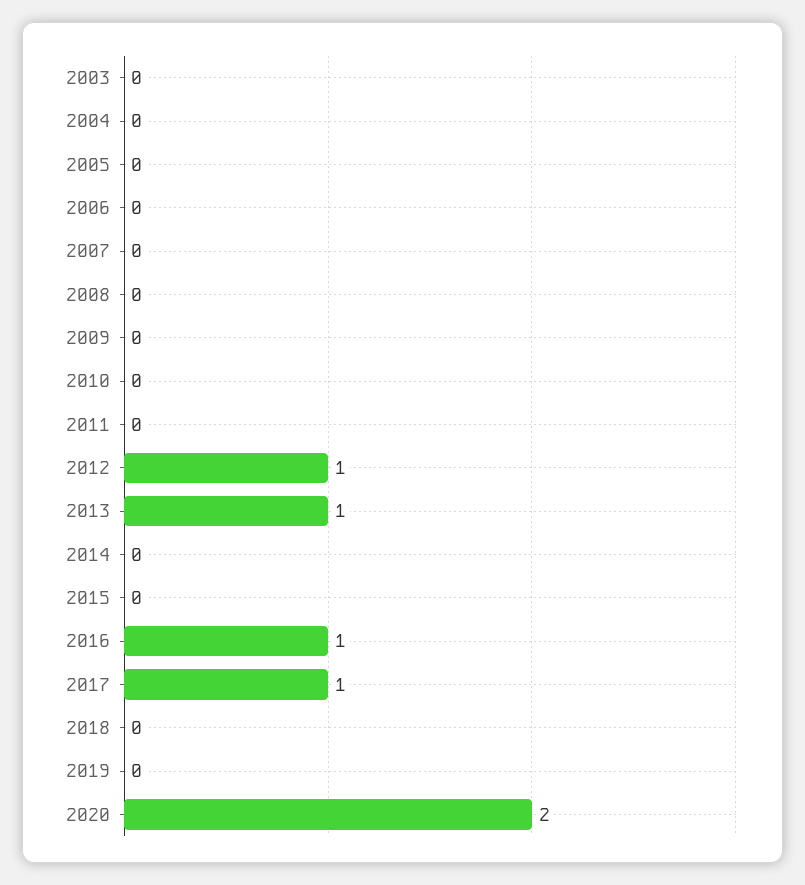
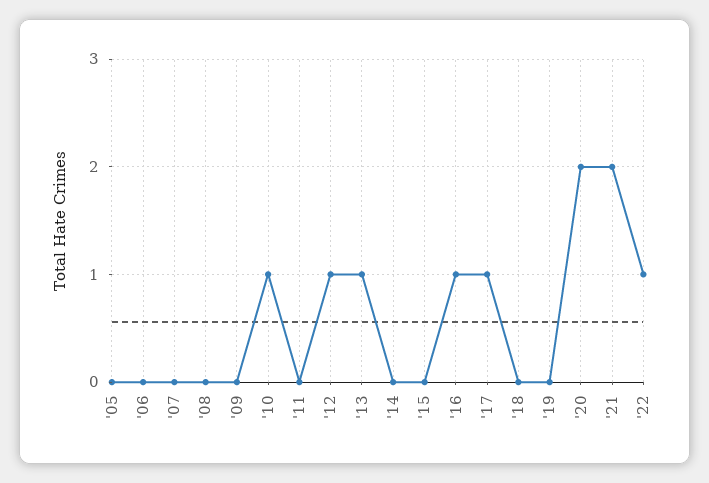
2003: 0 -> none
2004: 0 -> none
2010: 0 -> 1
'21: none -> 2
'22: none -> 1

